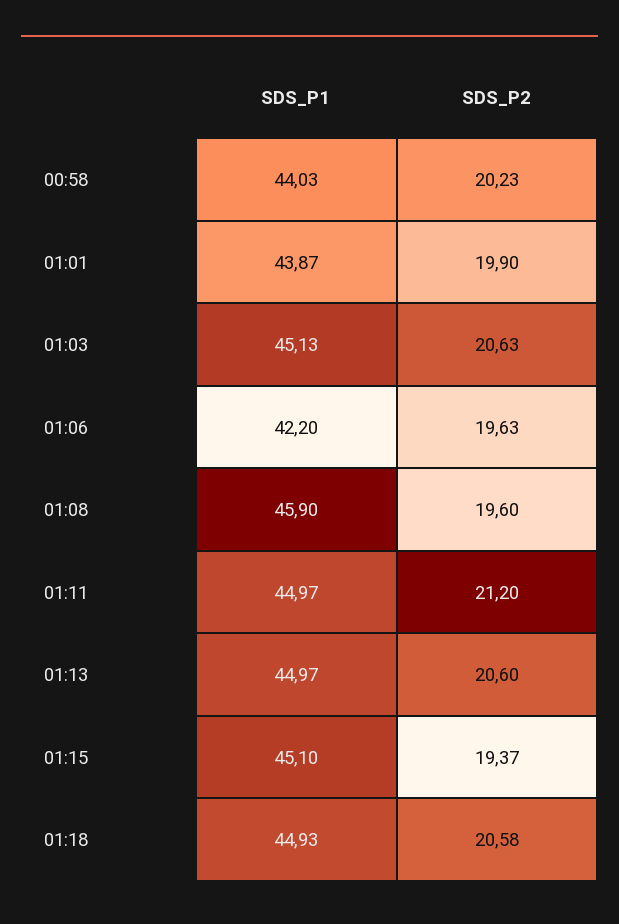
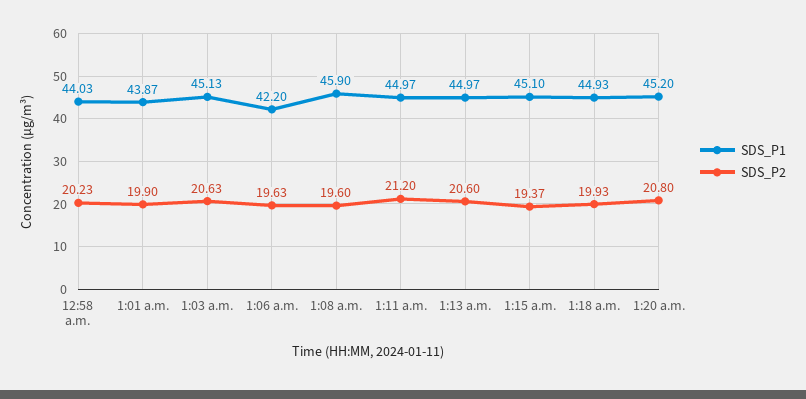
SDS_P2, 01:18: 20.58 -> 19.93
SDS_P1, 1:20 a.m.: none -> 45.2
SDS_P2, 1:20 a.m.: none -> 20.8

